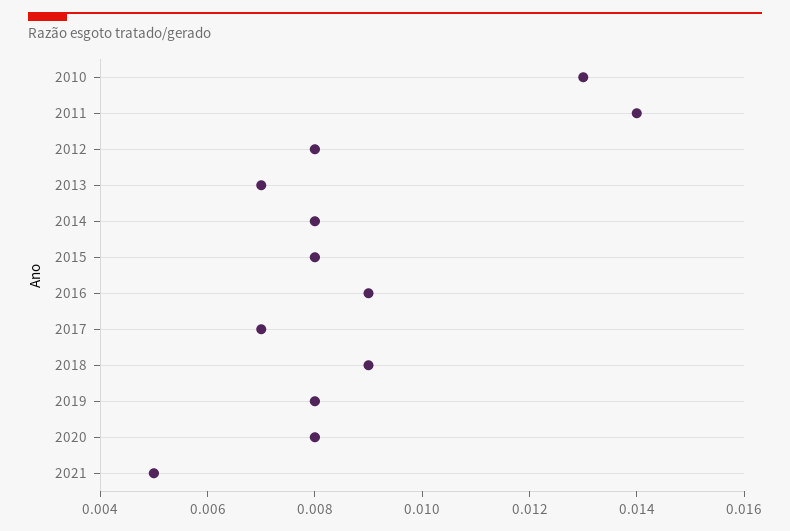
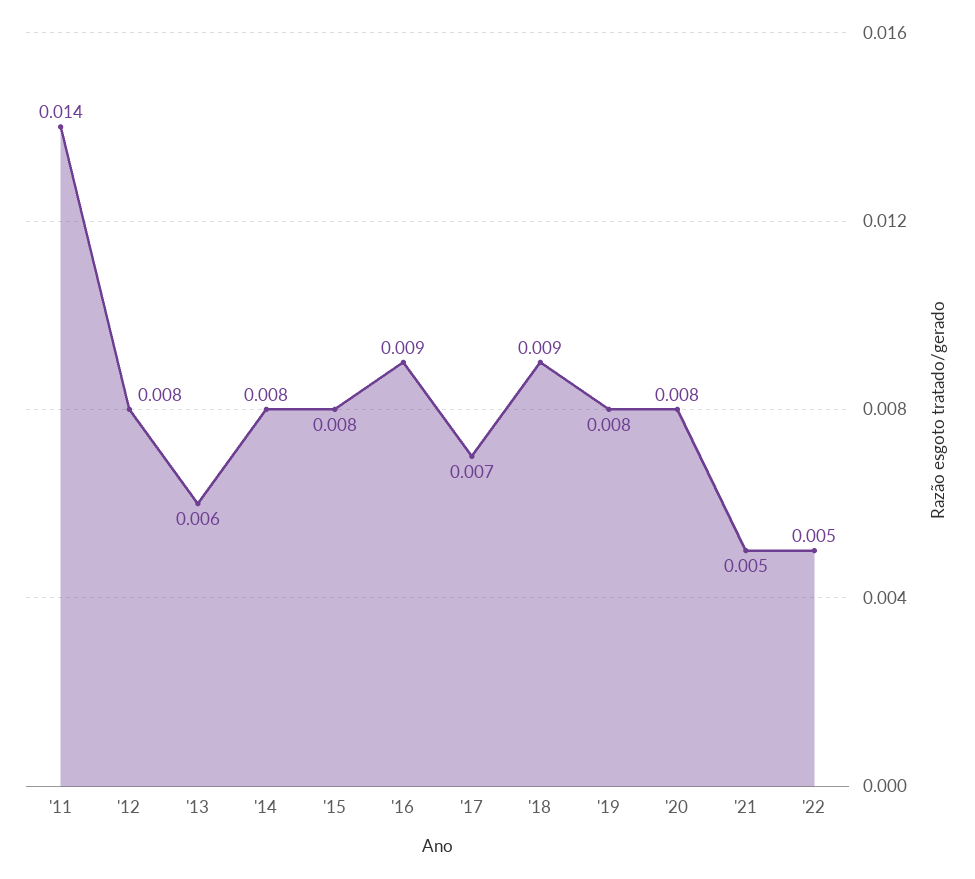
2010: 0.013 -> none
2013: 0.007 -> 0.006
'22: none -> 0.005

